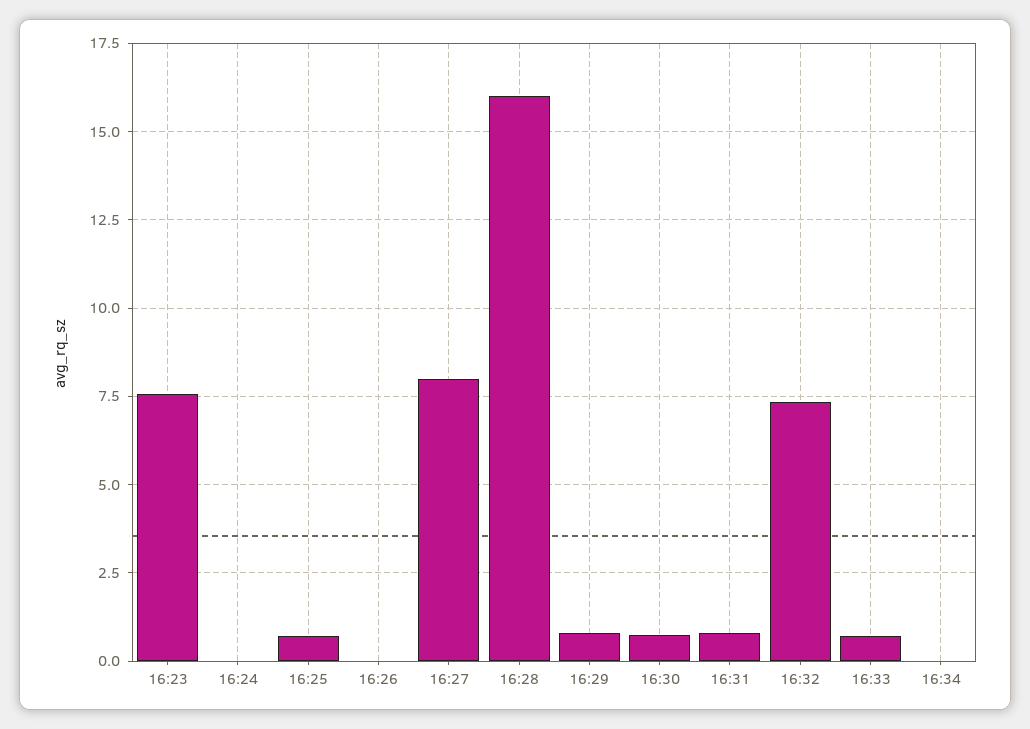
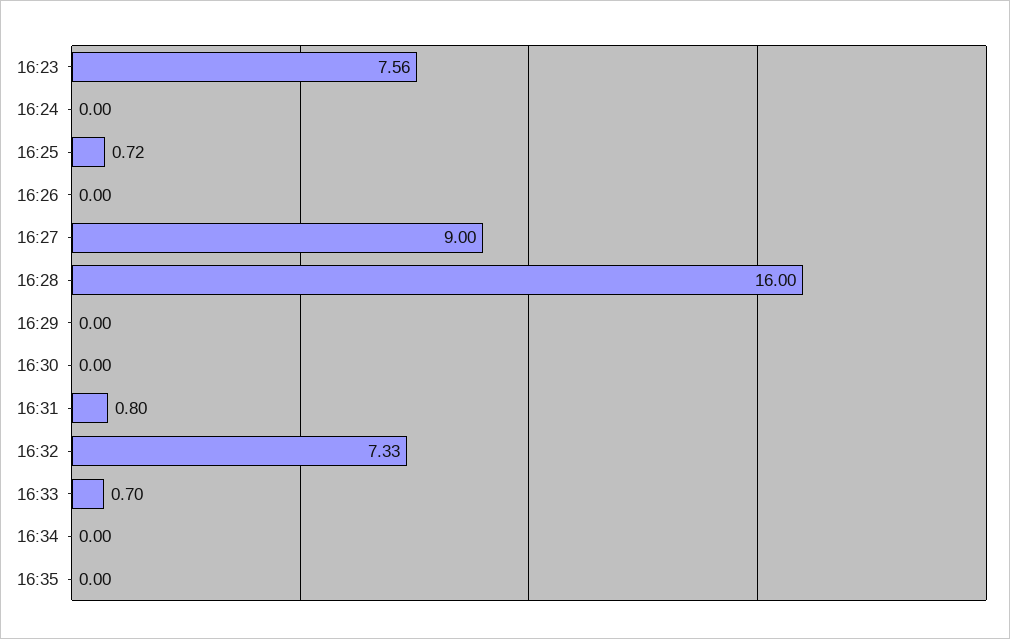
16:27: 8 -> 9
16:29: 0.75 -> 0
16:30: 0.75 -> 0
16:35: none -> 0

